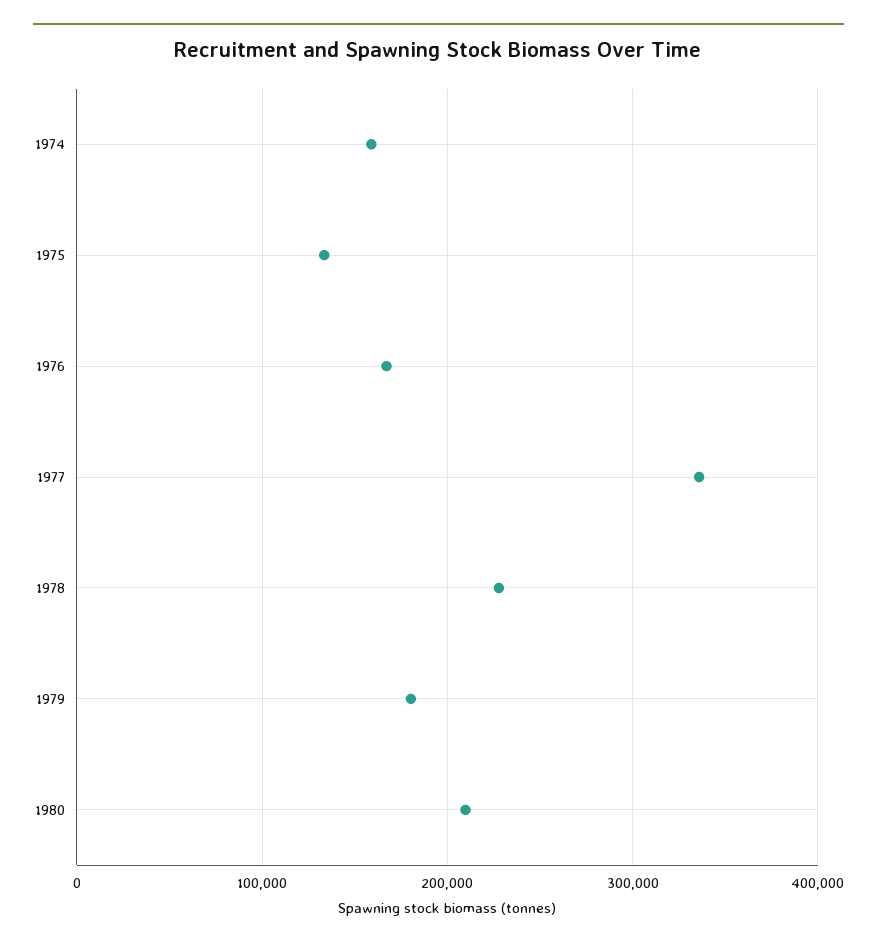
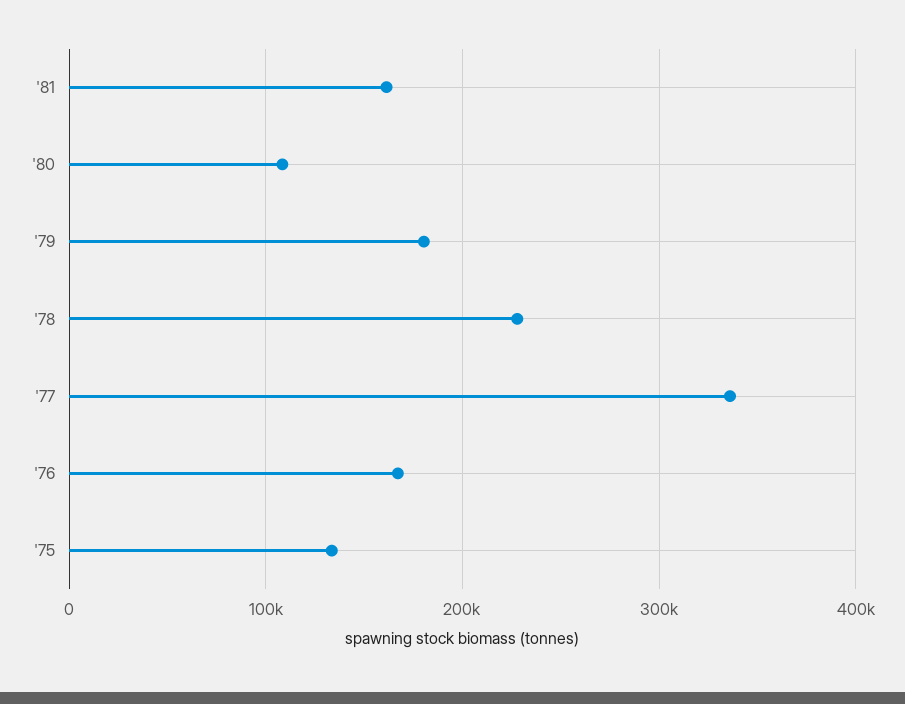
1974: 160000 -> none
1980: 210000 -> 110000
'81: none -> 160000

